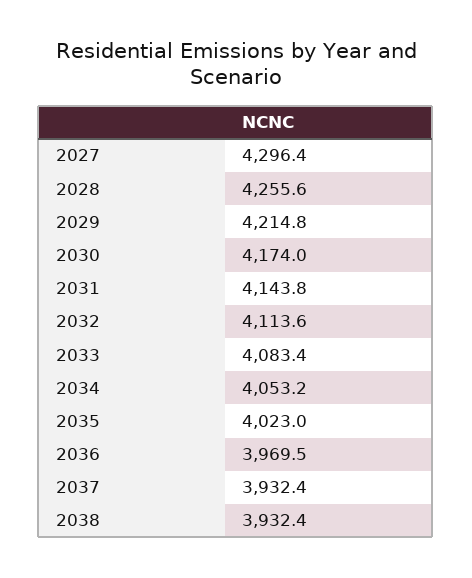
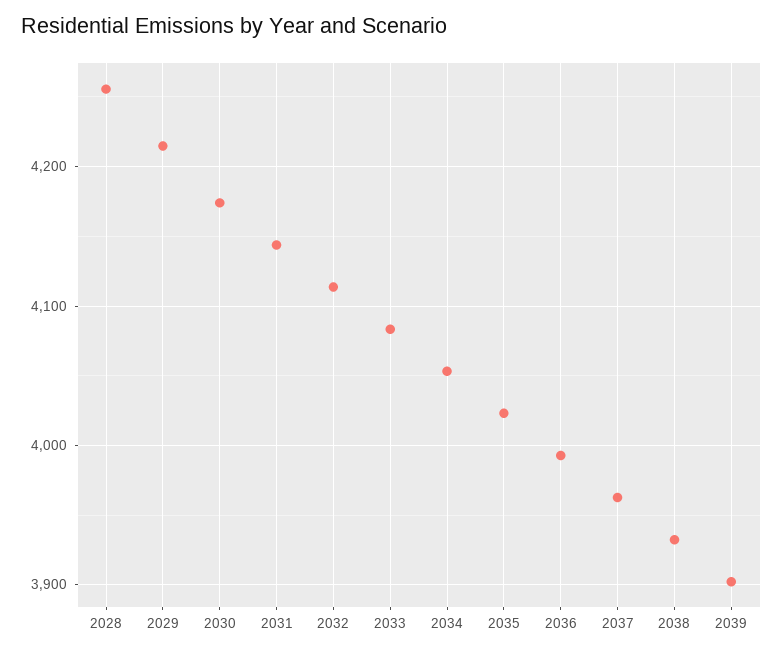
2027: 4296.4 -> none
2036: 3969.5 -> 3990
2037: 3932.4 -> 3960
2039: none -> 3900

